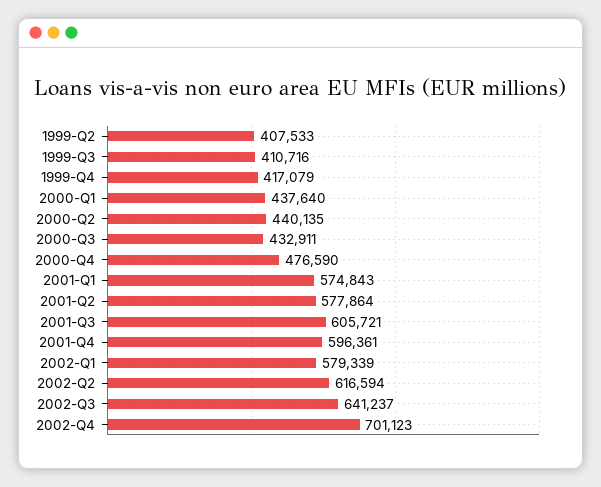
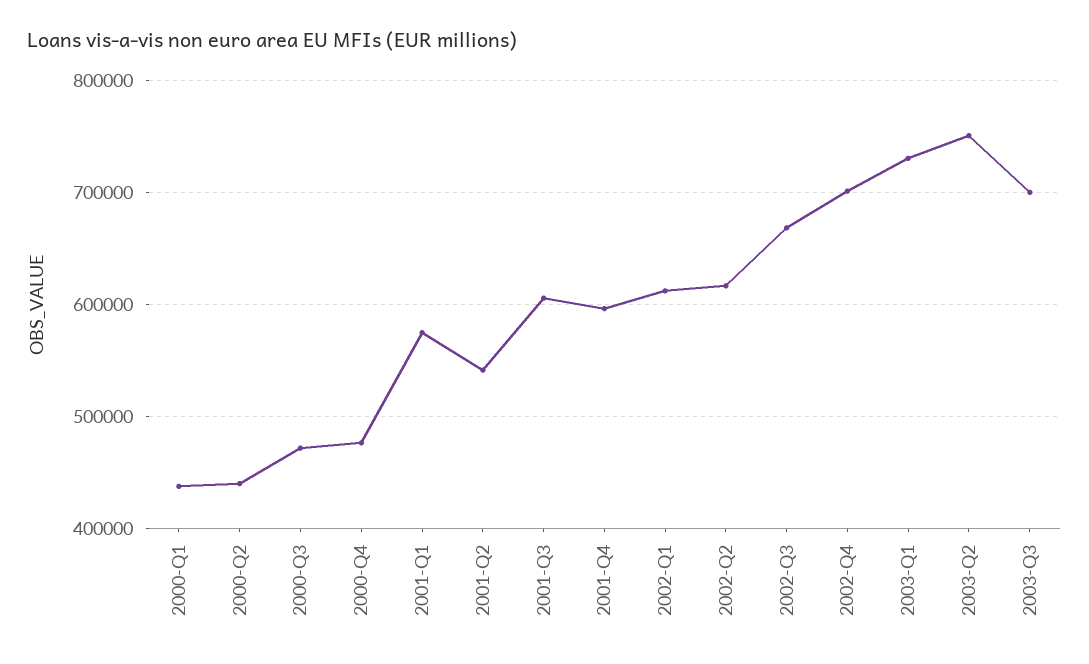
1999-Q2: 407533 -> none
1999-Q3: 410716 -> none
1999-Q4: 417079 -> none
2000-Q3: 432911 -> 470000
2001-Q2: 577864 -> 540000
2002-Q1: 579339 -> 610000
2002-Q3: 641237 -> 670000
2003-Q1: none -> 730000
2003-Q2: none -> 750000
2003-Q3: none -> 700000

